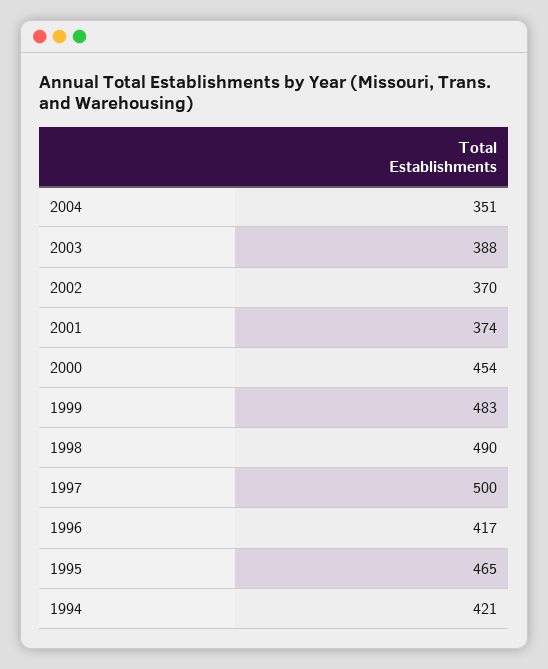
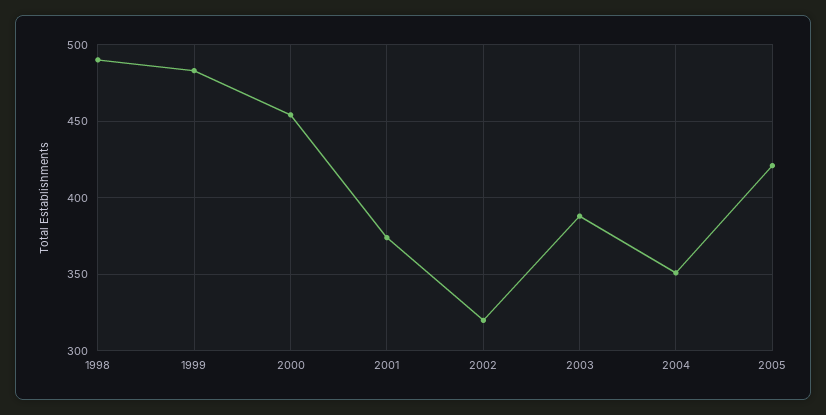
2002: 370 -> 320
1997: 500 -> none
1996: 417 -> none
1995: 465 -> none
1994: 421 -> none
2005: none -> 420

